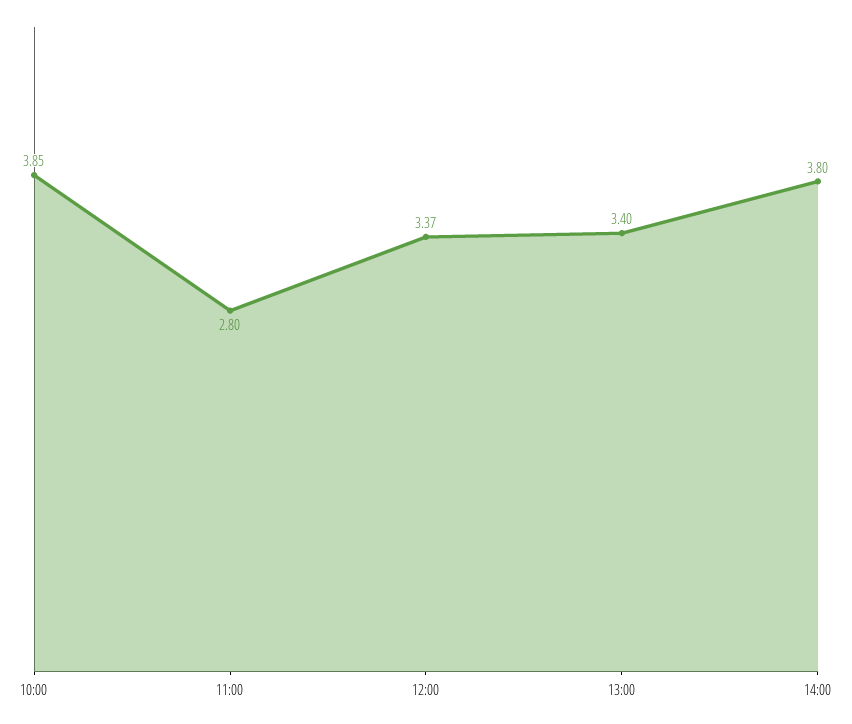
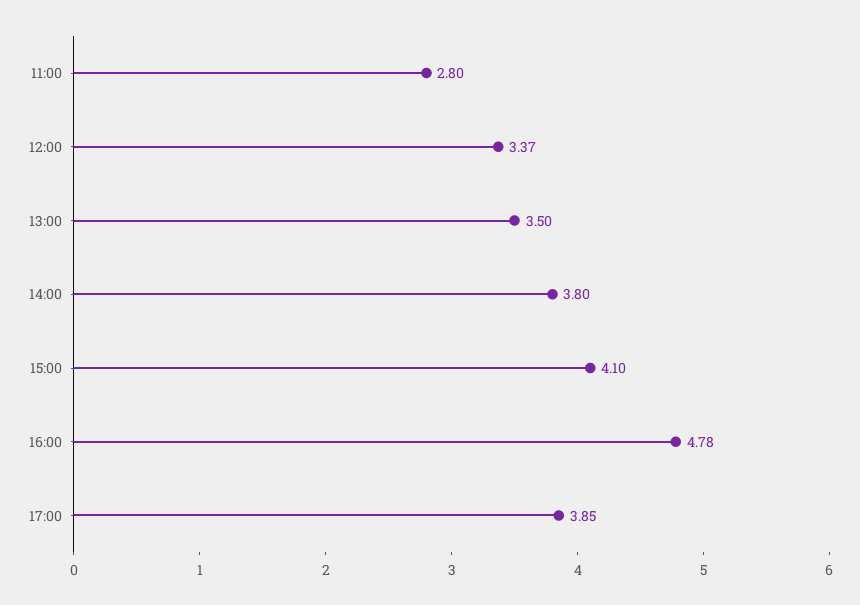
10:00: 3.85 -> none
13:00: 3.4 -> 3.5
15:00: none -> 4.1
16:00: none -> 4.78
17:00: none -> 3.85

